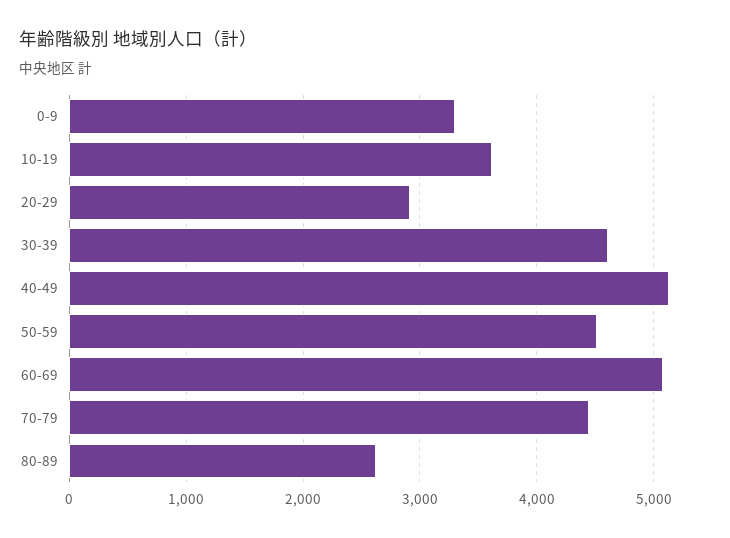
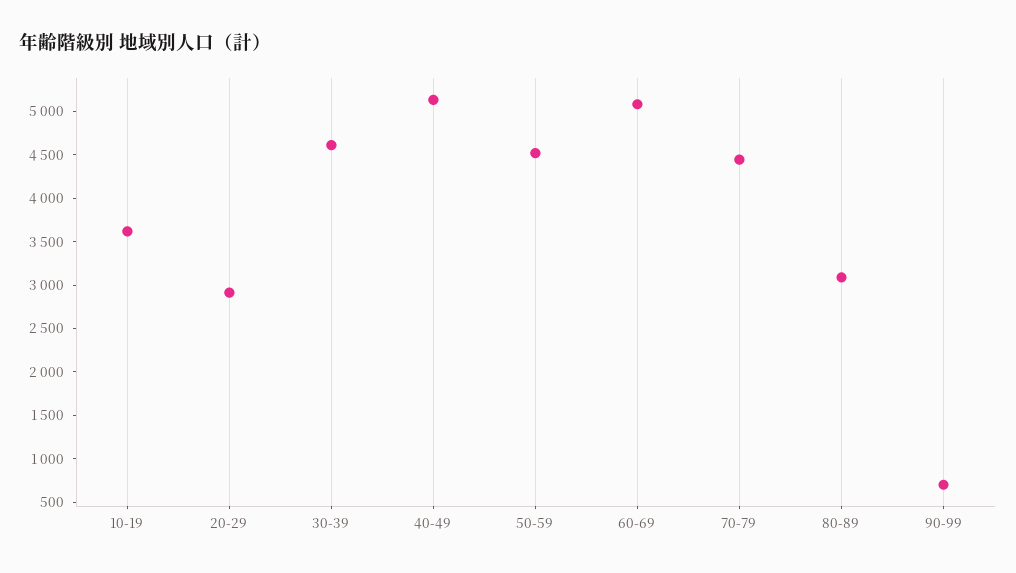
0-9: 3300 -> none
80-89: 2600 -> 3100
90-99: none -> 700

